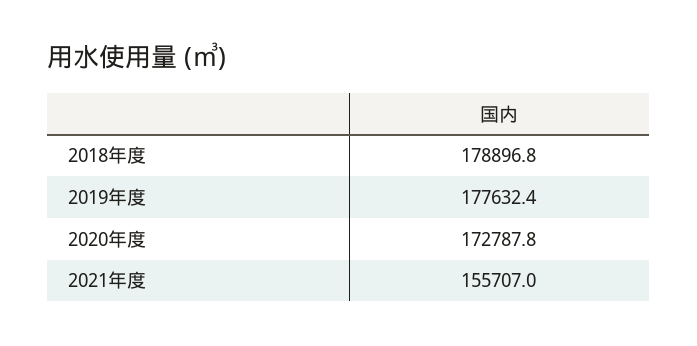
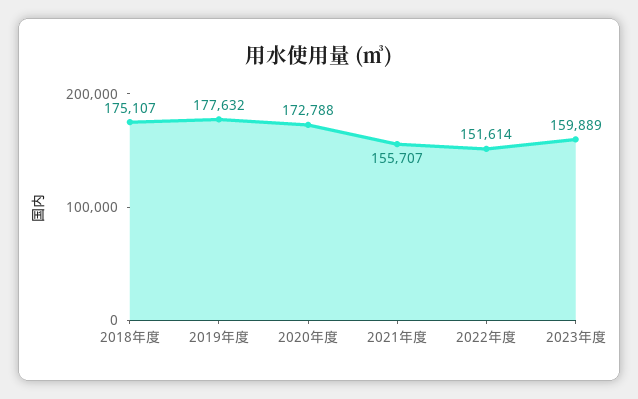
2018年度: 178896.8 -> 175107
2022年度: none -> 151614
2023年度: none -> 159889

